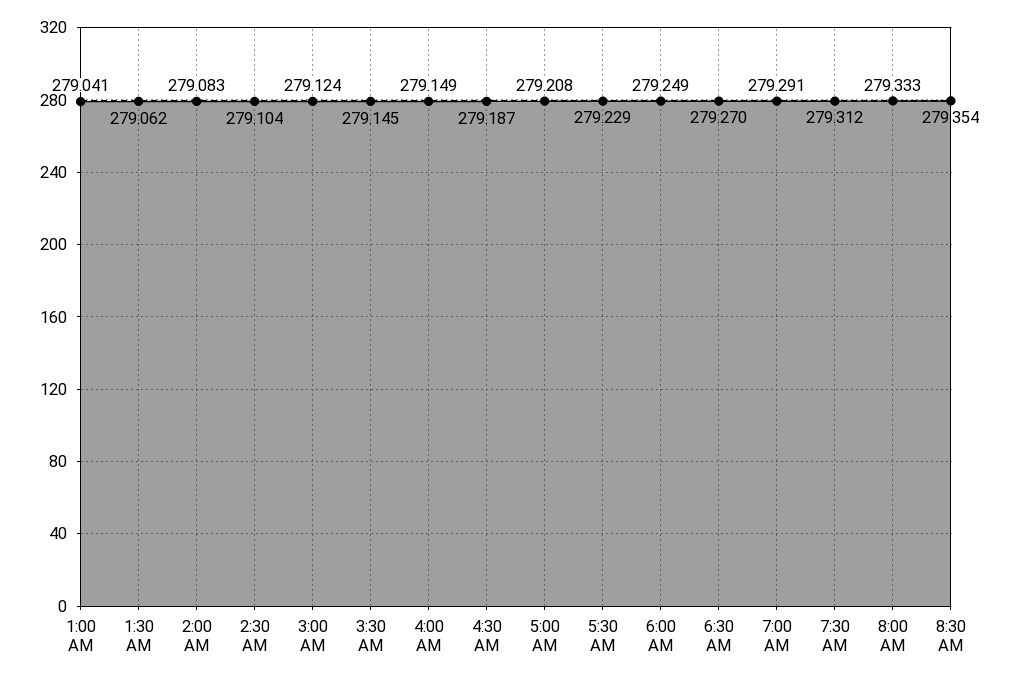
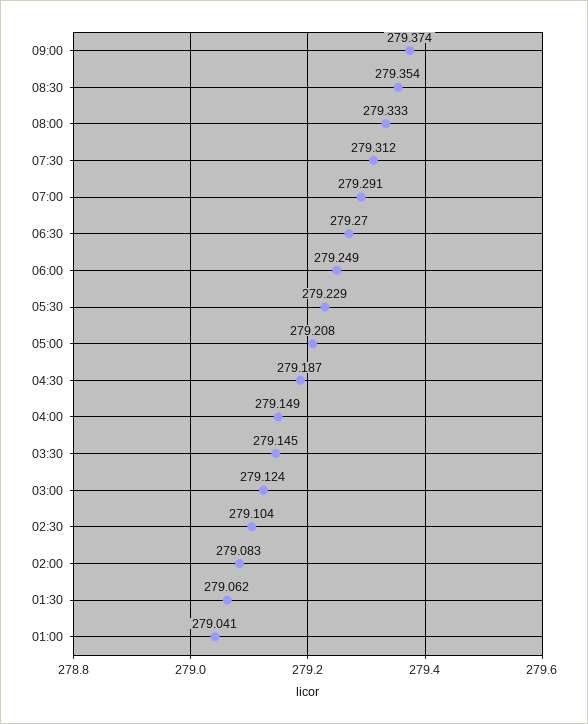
09:00: none -> 279.374

